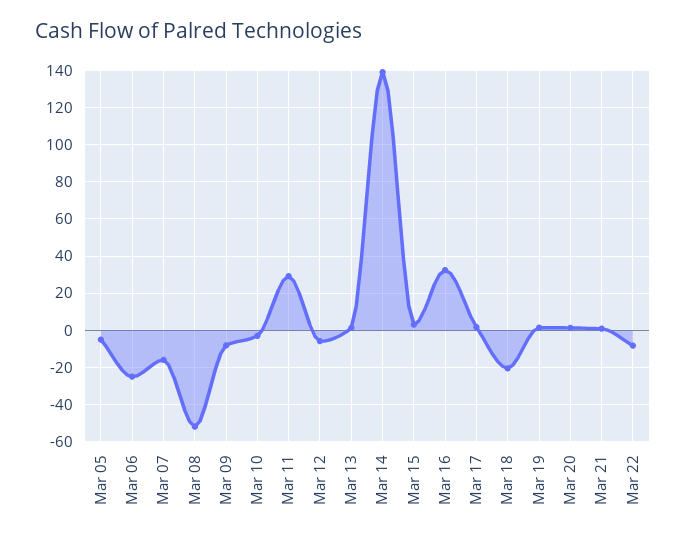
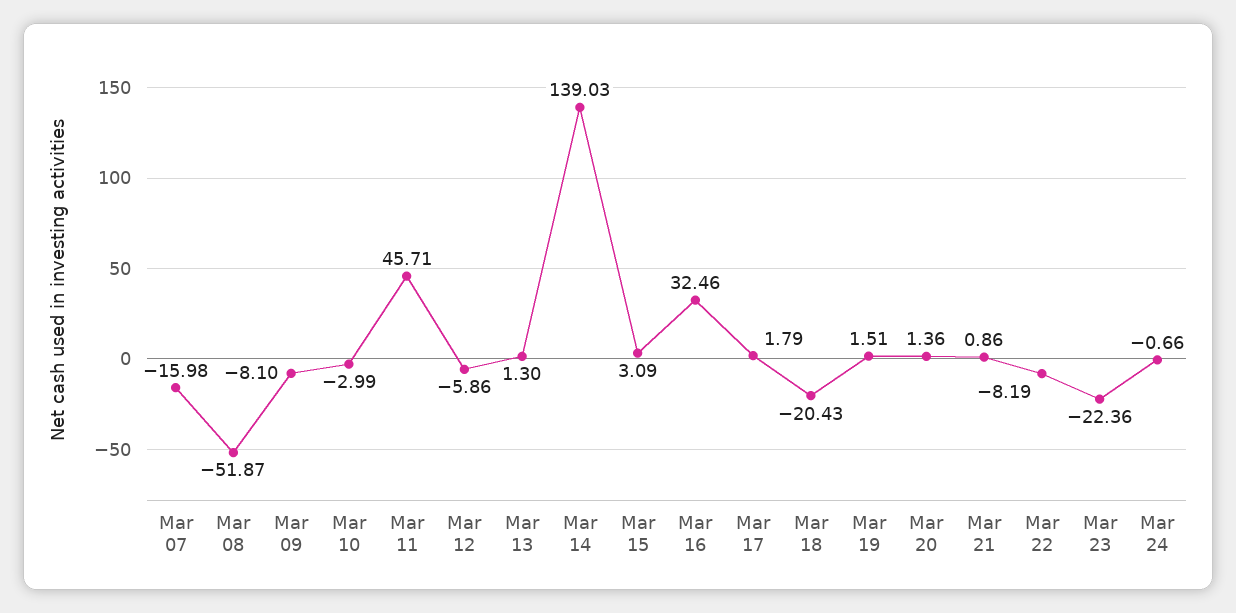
Mar 05: -5 -> none
Mar 06: -25 -> none
Mar 11: 30 -> 45.71
Mar 23: none -> -22.36
Mar 24: none -> -0.66

